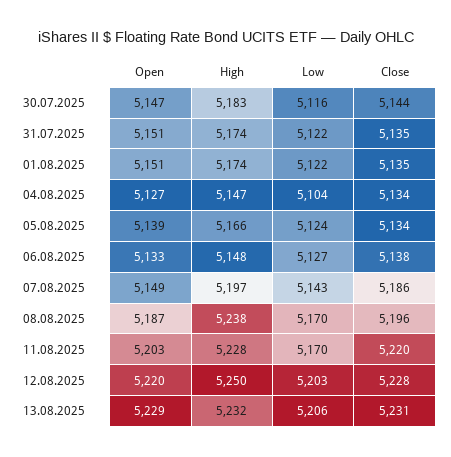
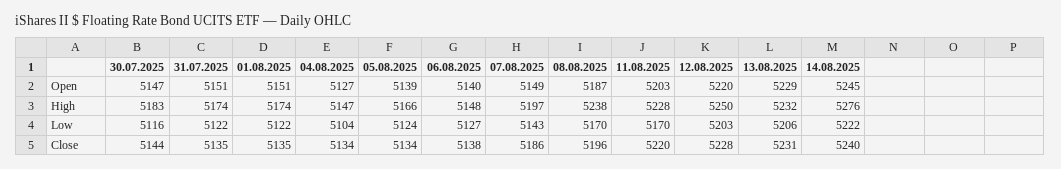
Open, 06.08.2025: 5133 -> 5140
Open, 14.08.2025: none -> 5245
High, 14.08.2025: none -> 5276
Low, 14.08.2025: none -> 5222
Close, 14.08.2025: none -> 5240

